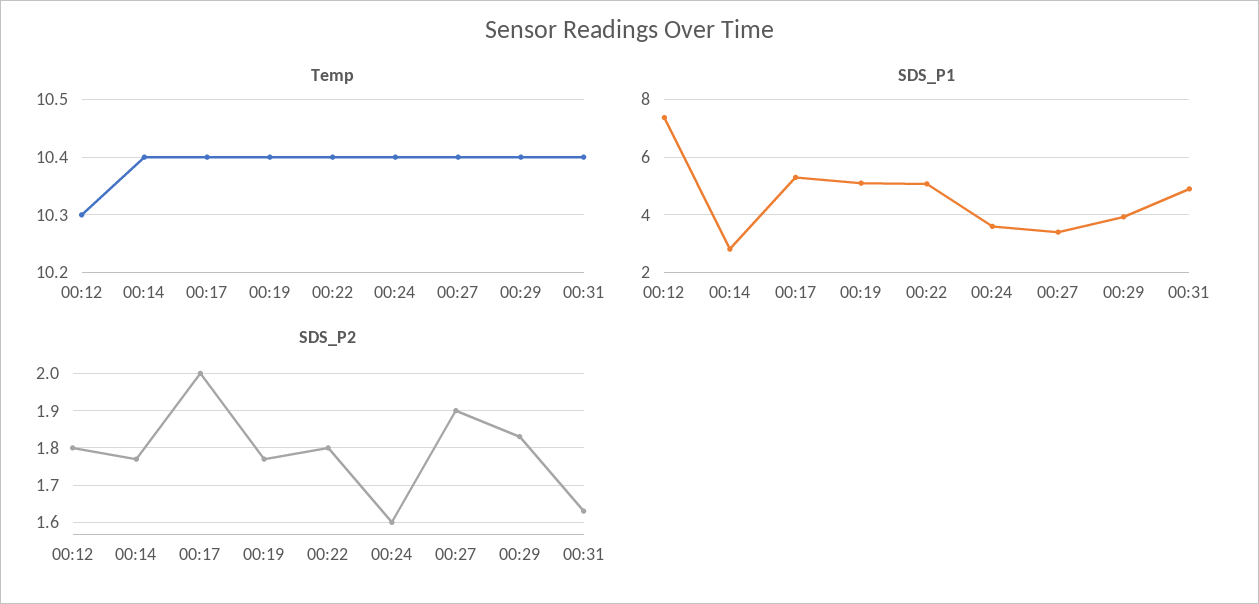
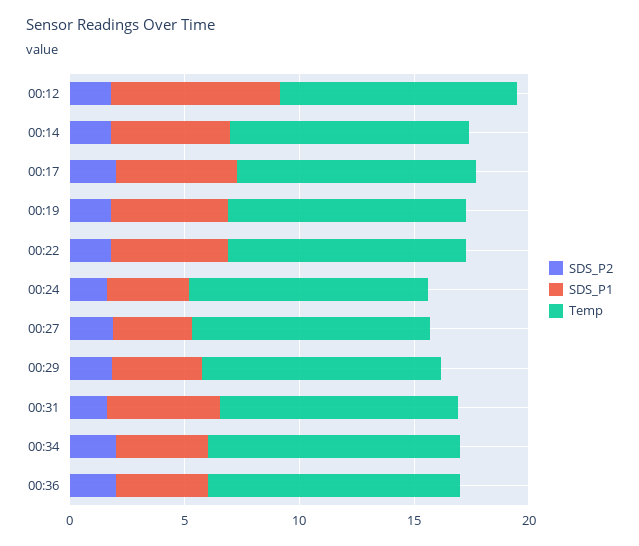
SDS_P1, 00:14: 2.75 -> 5
SDS_P2, 00:34: none -> 2
SDS_P1, 00:34: none -> 4
Temp, 00:34: none -> 11
SDS_P2, 00:36: none -> 2
SDS_P1, 00:36: none -> 4
Temp, 00:36: none -> 11

